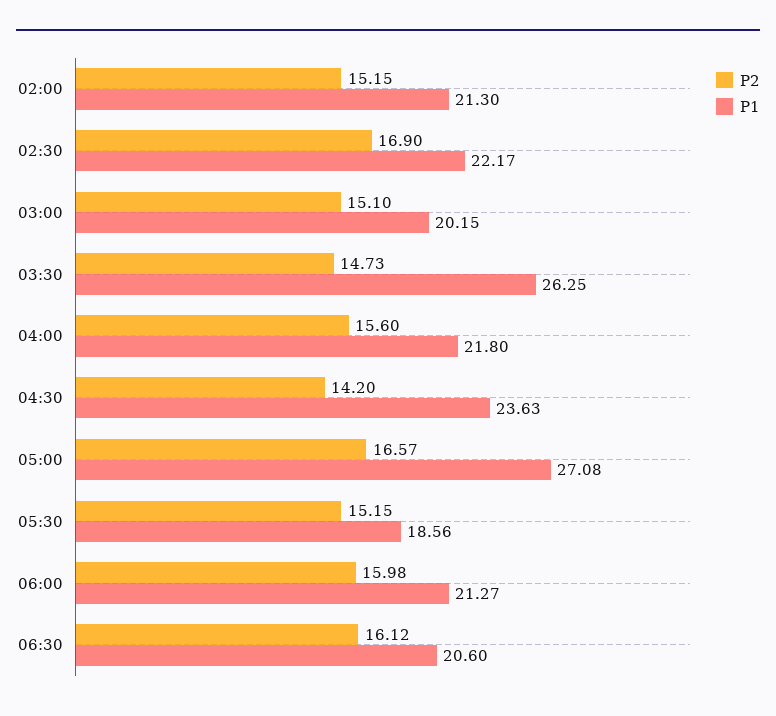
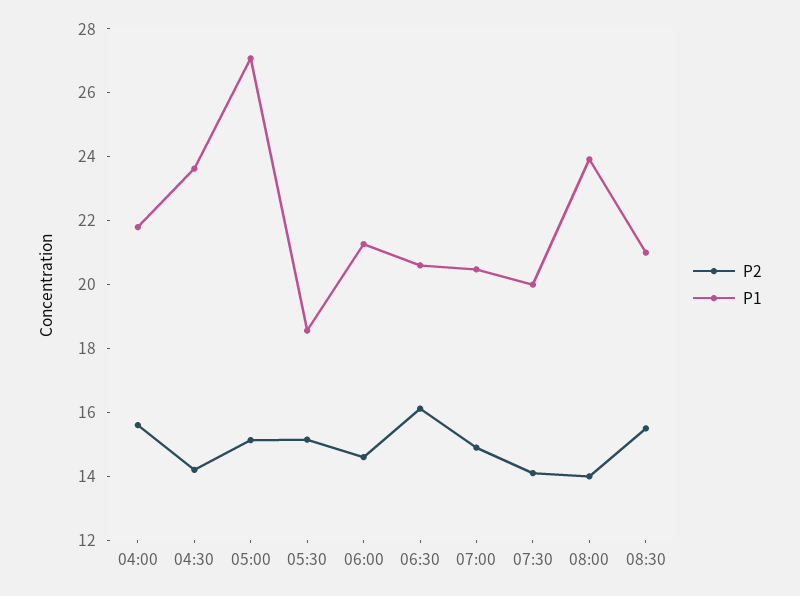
P2, 02:00: 15.15 -> none
P1, 02:00: 21.3 -> none
P2, 02:30: 16.9 -> none
P1, 02:30: 22.17 -> none
P2, 03:00: 15.1 -> none
P1, 03:00: 20.15 -> none
P2, 03:30: 14.73 -> none
P1, 03:30: 26.25 -> none
P2, 05:00: 16.57 -> 15
P2, 06:00: 15.98 -> 14.5
P2, 07:00: none -> 15
P1, 07:00: none -> 20.5
P2, 07:30: none -> 14
P1, 07:30: none -> 20
P2, 08:00: none -> 14
P1, 08:00: none -> 24
P2, 08:30: none -> 15.5
P1, 08:30: none -> 21

